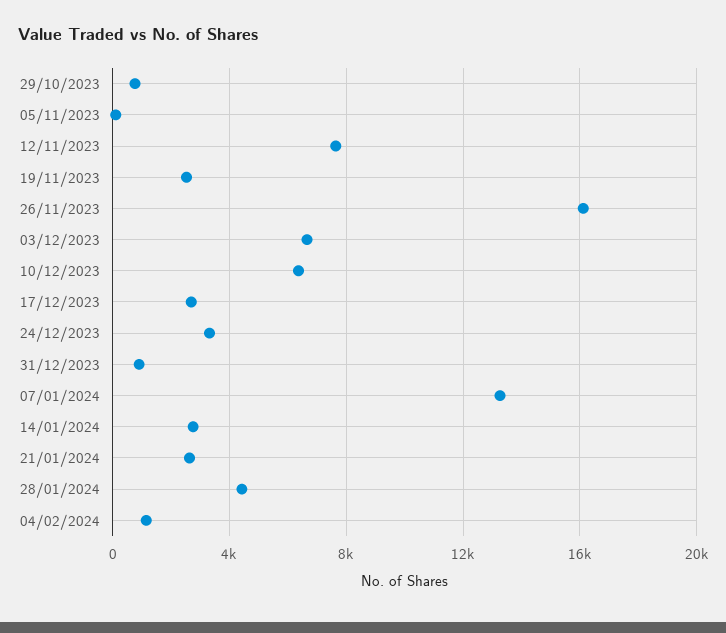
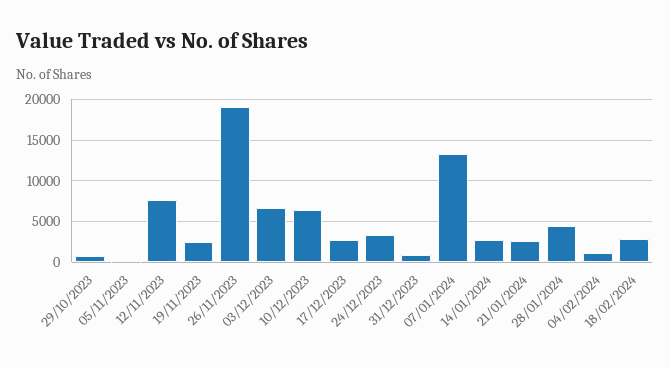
26/11/2023: 16000 -> 19000
18/02/2024: none -> 3000

